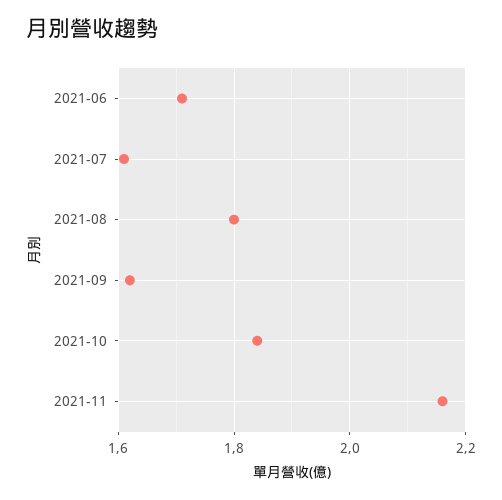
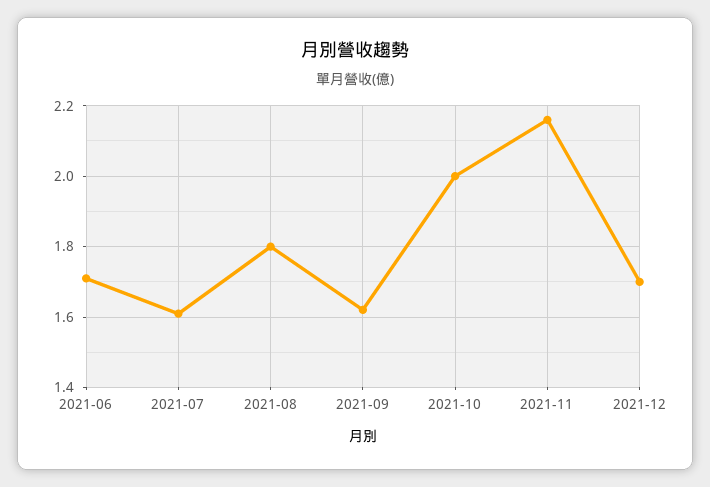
2021-10: 1.85 -> 2
2021-12: none -> 1.7

